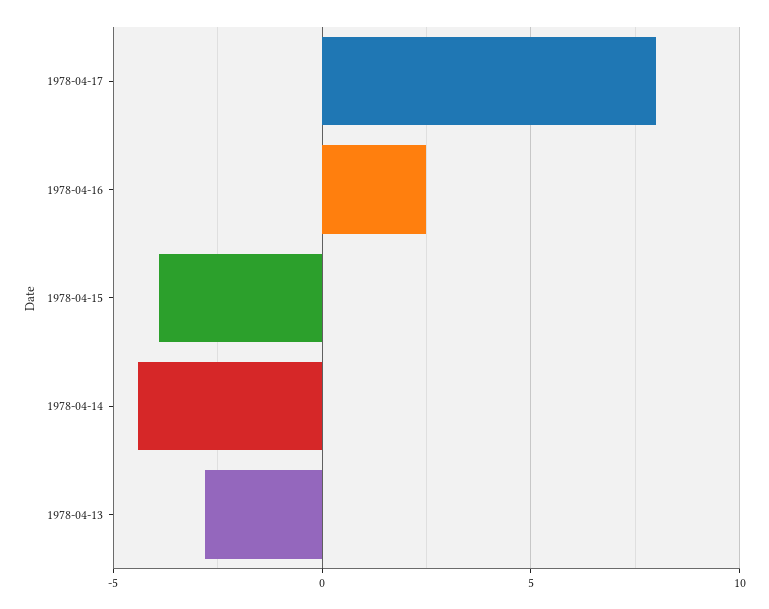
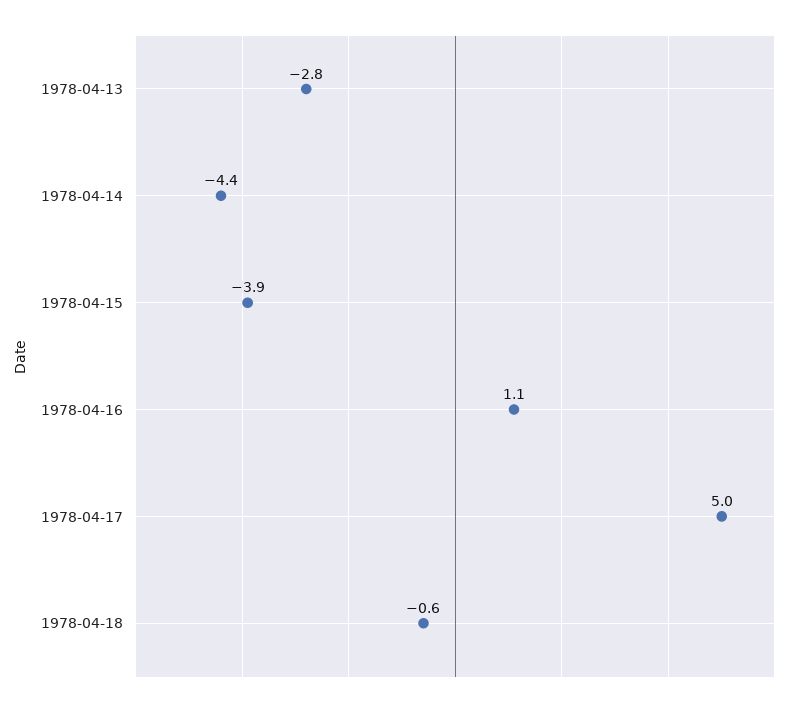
1978-04-17: 8 -> 5
1978-04-16: 2.5 -> 1.1
1978-04-18: none -> -0.6

